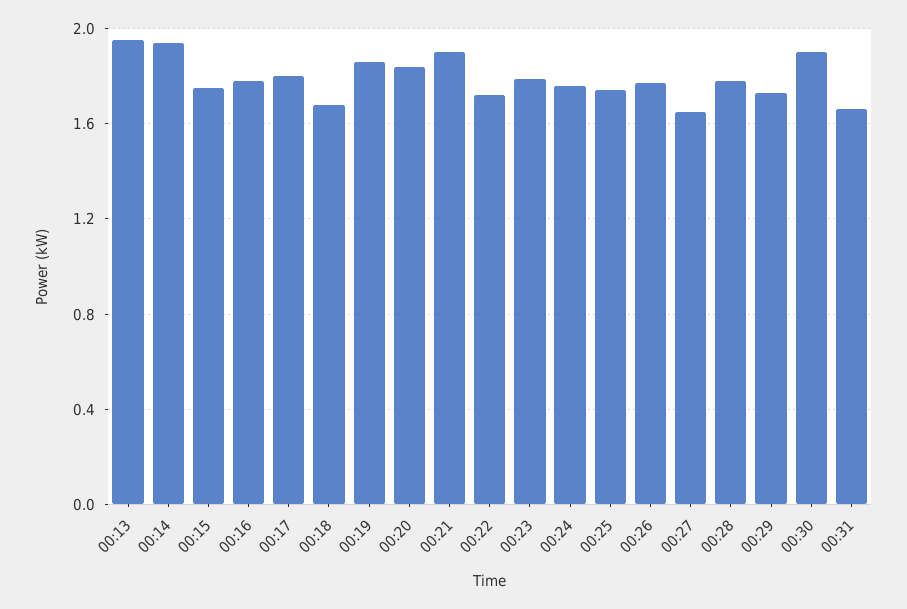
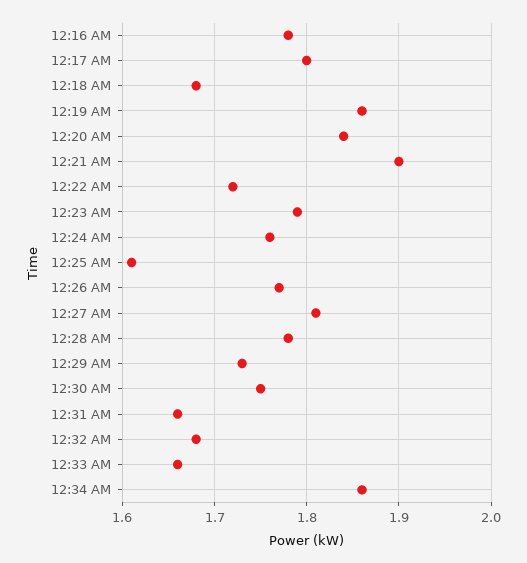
00:13: 1.95 -> none
00:14: 1.95 -> none
00:15: 1.75 -> none
00:25: 1.75 -> 1.61
00:27: 1.65 -> 1.81
00:30: 1.9 -> 1.75
12:32 AM: none -> 1.68
12:33 AM: none -> 1.66
12:34 AM: none -> 1.86

